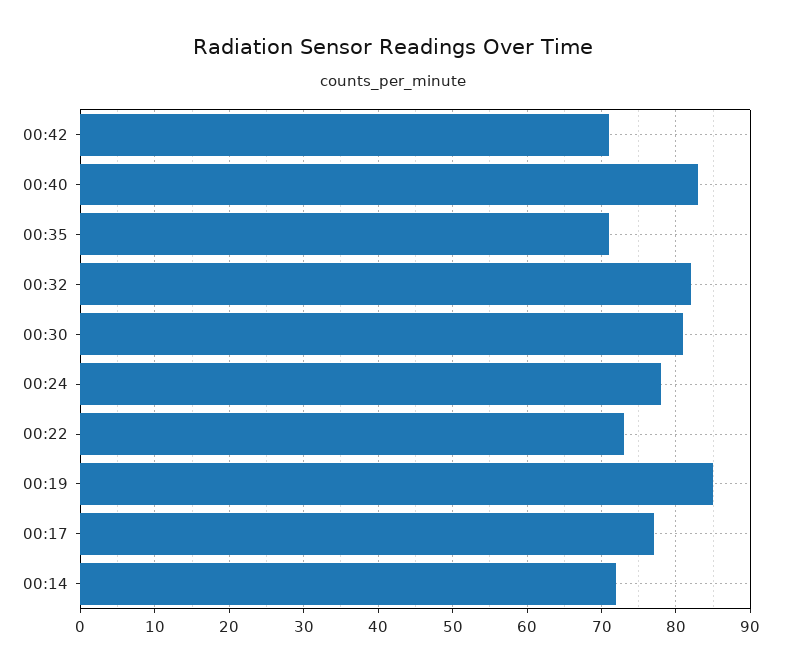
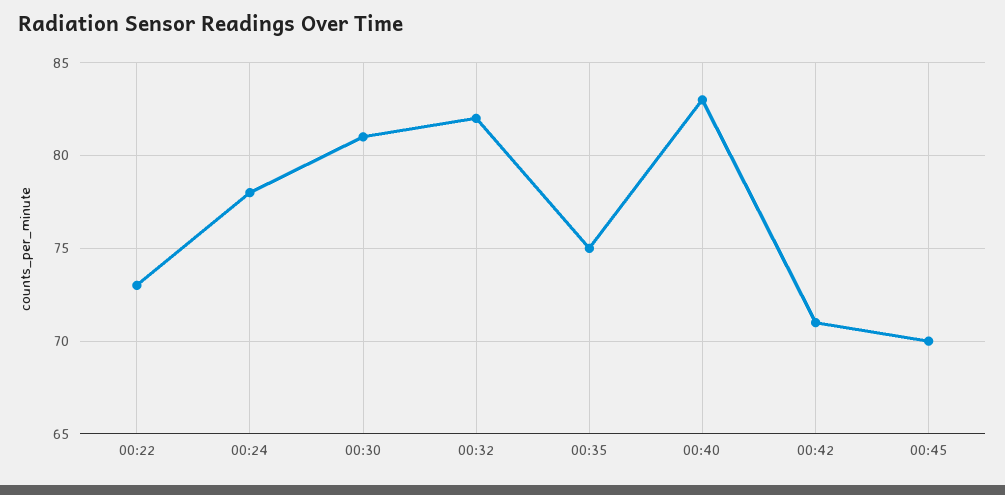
00:35: 71 -> 75
00:19: 85 -> none
00:17: 77 -> none
00:14: 72 -> none
00:45: none -> 70

